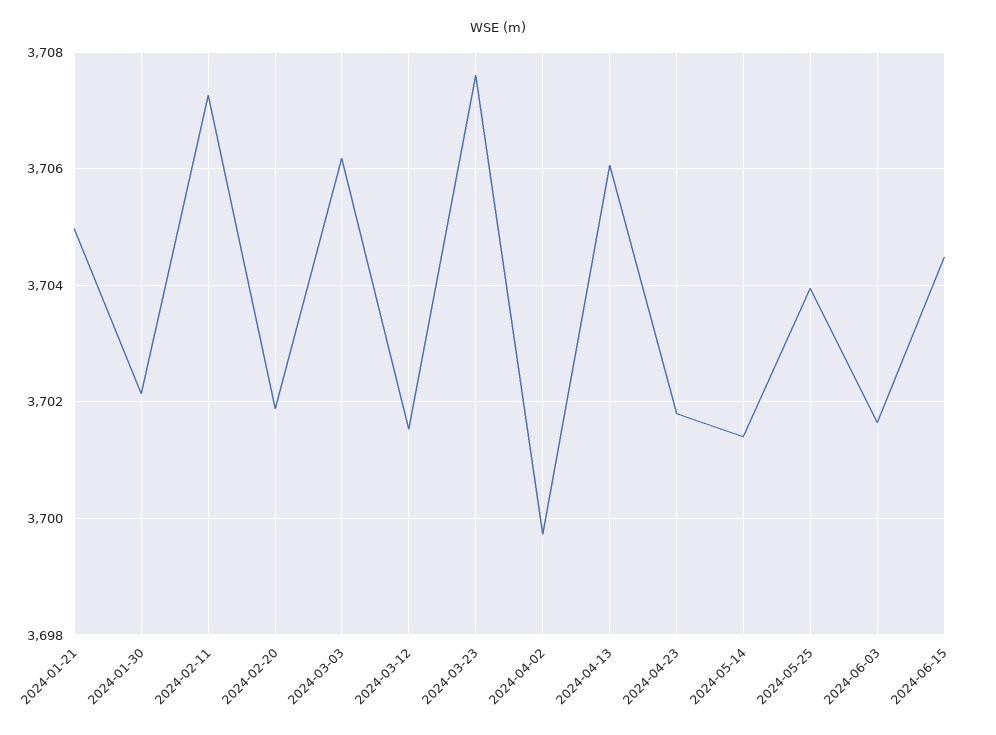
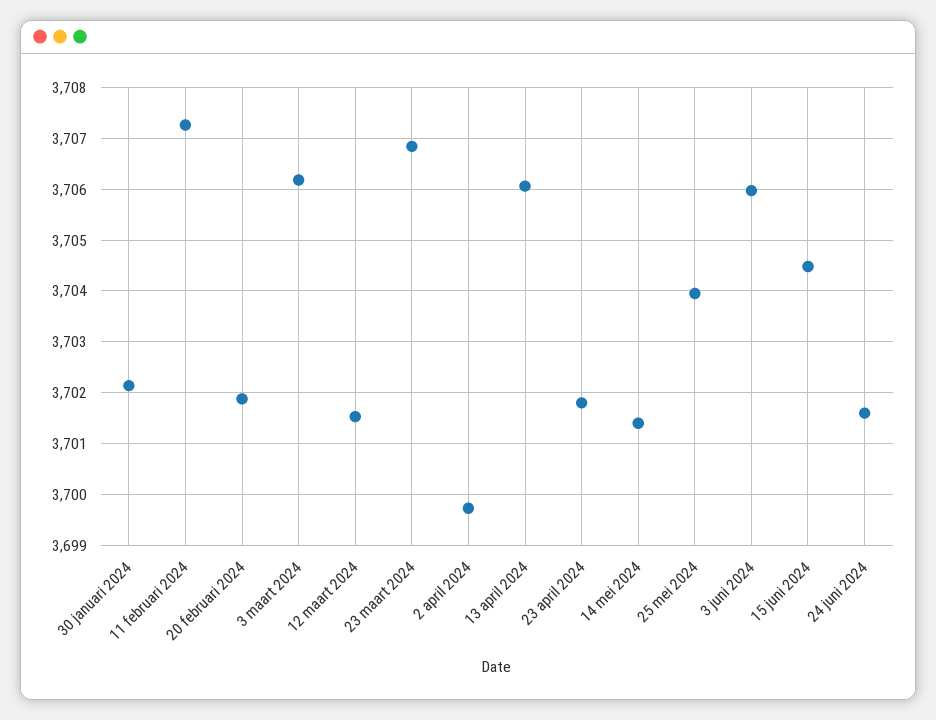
2024-01-21: 3705 -> none
2024-03-23: 3707.6 -> 3706.8
2024-06-03: 3701.6 -> 3706
24 juni 2024: none -> 3701.6

